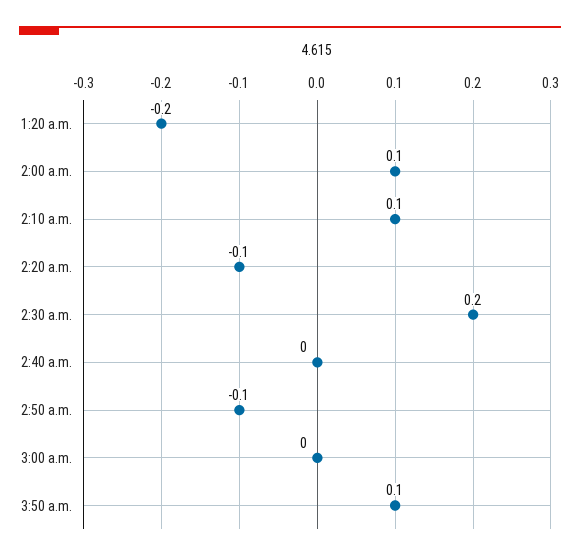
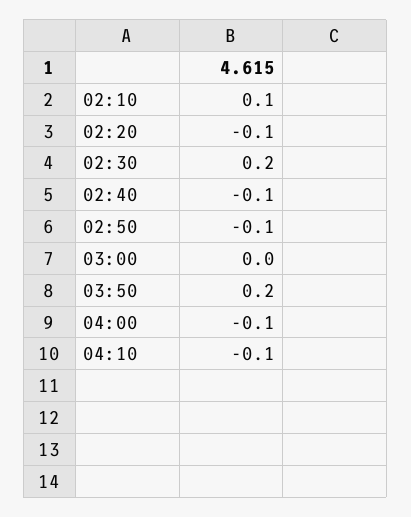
1:20 a.m.: -0.2 -> none
2:00 a.m.: 0.1 -> none
2:40 a.m.: 0 -> -0.1
3:50 a.m.: 0.1 -> 0.2
04:00: none -> -0.1
04:10: none -> -0.1

